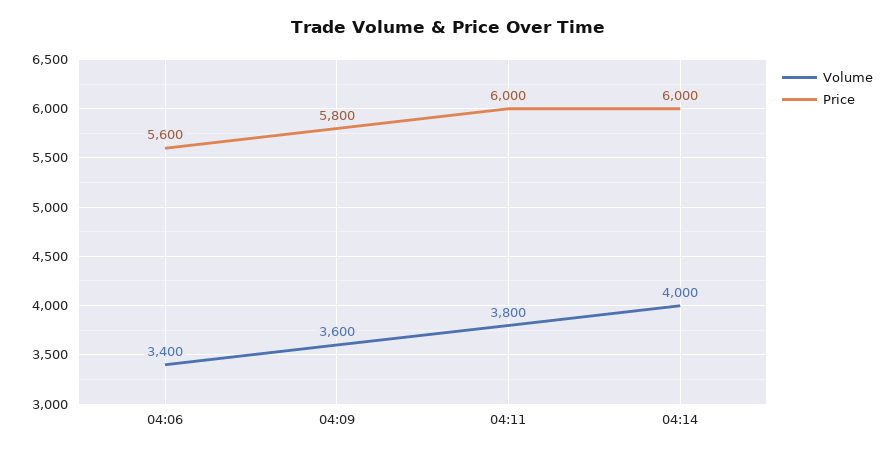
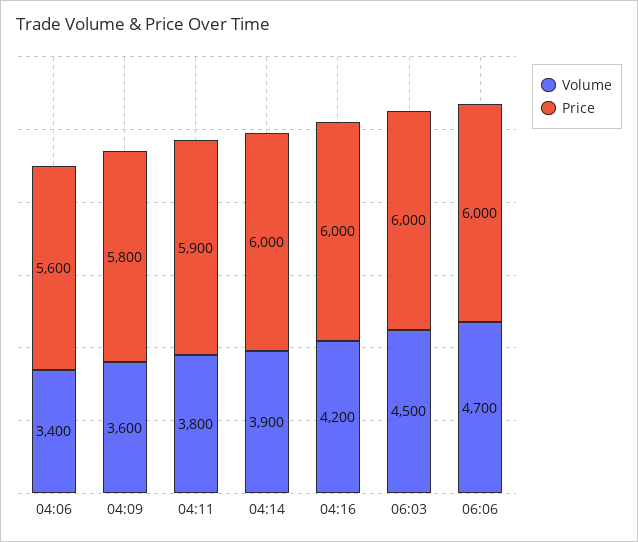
Price, 04:11: 6000 -> 5900
Volume, 04:14: 4000 -> 3900
Volume, 04:16: none -> 4200
Price, 04:16: none -> 6000
Volume, 06:03: none -> 4500
Price, 06:03: none -> 6000
Volume, 06:06: none -> 4700
Price, 06:06: none -> 6000

